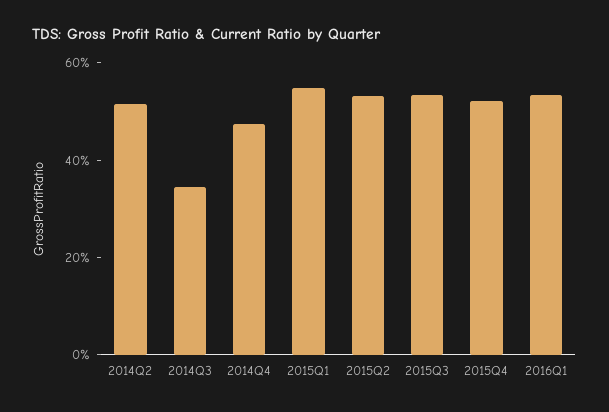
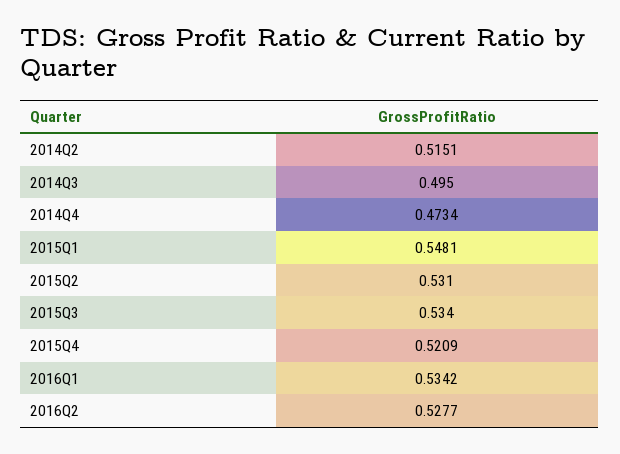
2014Q3: 0.35 -> 0.495
2016Q2: none -> 0.5277

